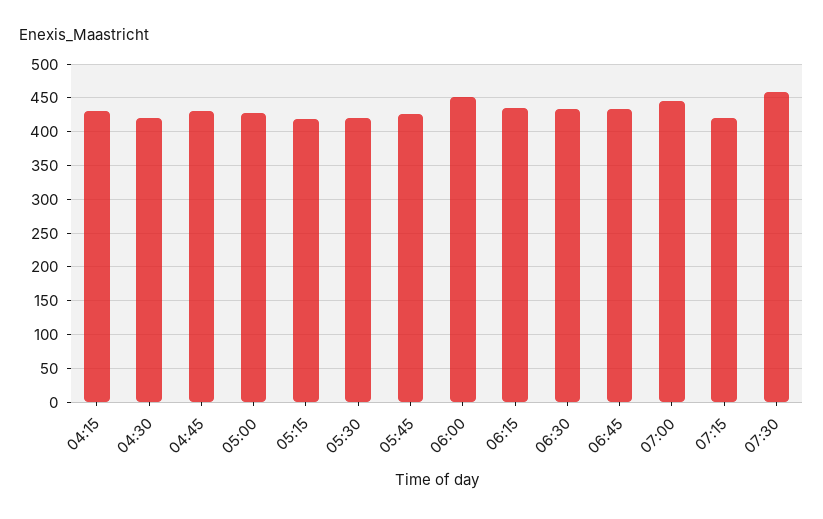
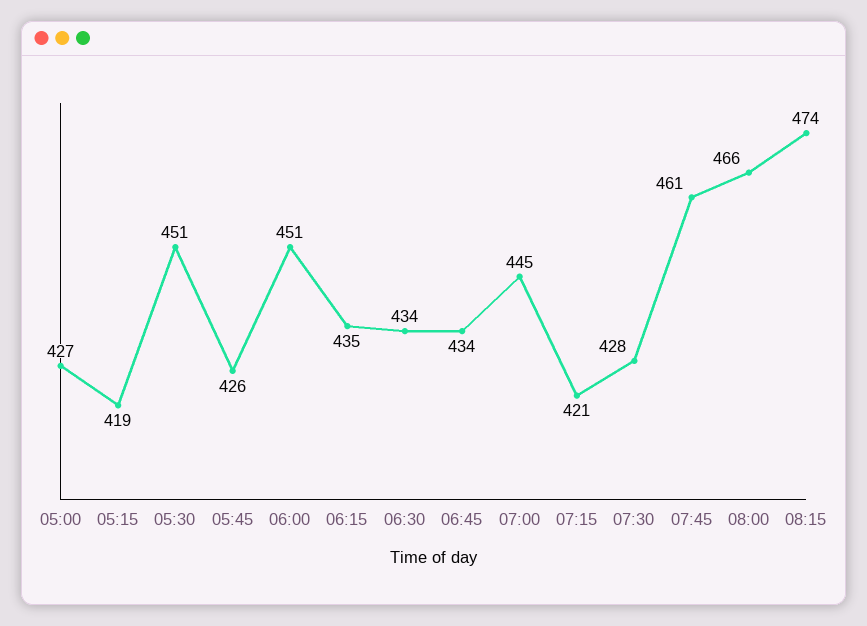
04:15: 430 -> none
04:30: 420 -> none
04:45: 430 -> none
05:30: 420 -> 451
07:30: 460 -> 428
07:45: none -> 461
08:00: none -> 466
08:15: none -> 474

